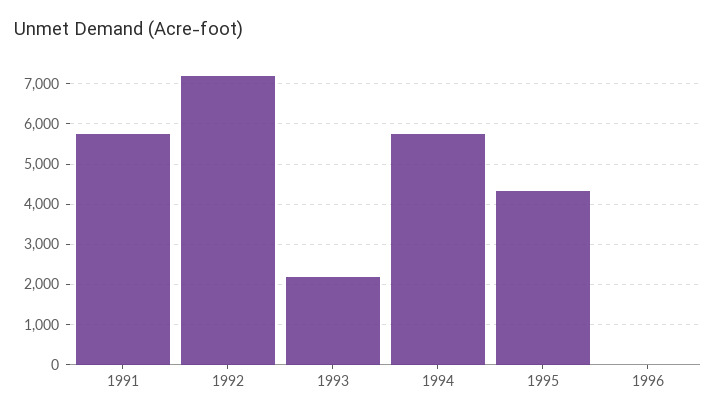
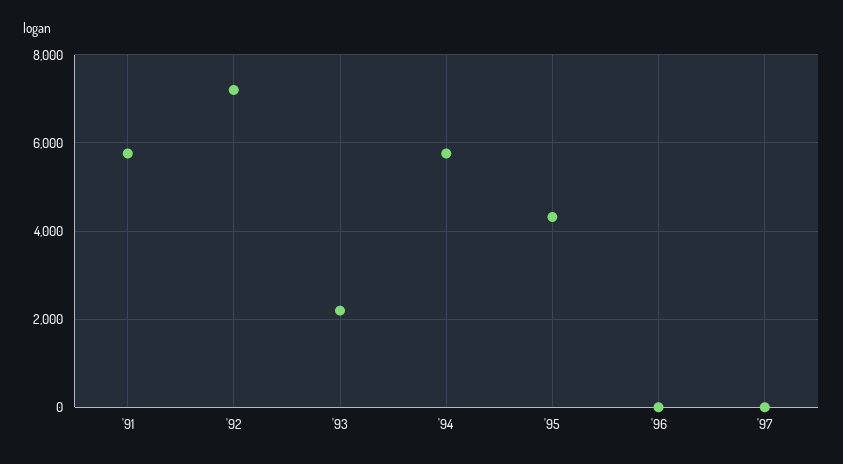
'97: none -> 0

